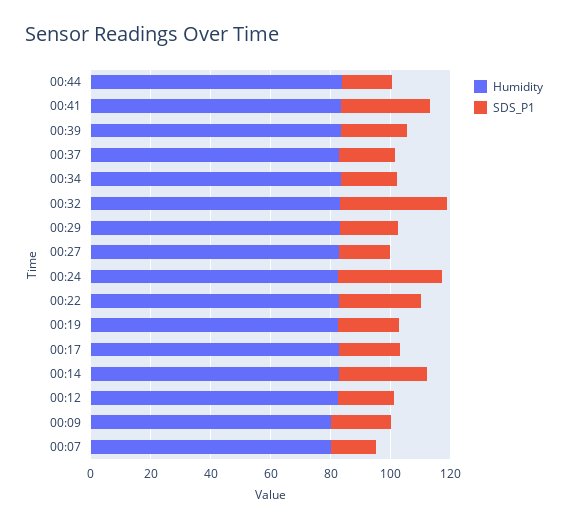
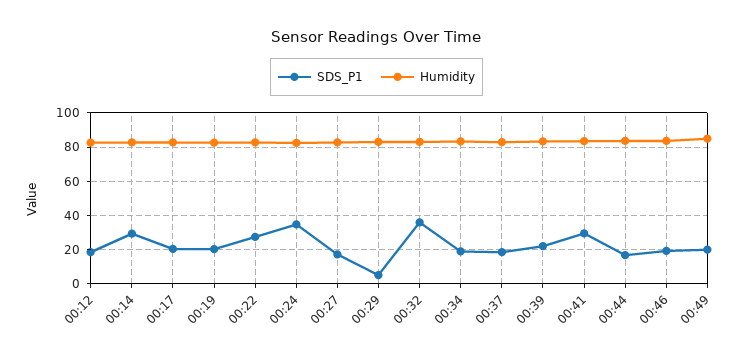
SDS_P1, 00:29: 20 -> 5
Humidity, 00:09: 80 -> none
SDS_P1, 00:09: 20 -> none
Humidity, 00:07: 80 -> none
SDS_P1, 00:07: 15 -> none
SDS_P1, 00:46: none -> 20
Humidity, 00:46: none -> 85
SDS_P1, 00:49: none -> 20
Humidity, 00:49: none -> 85

